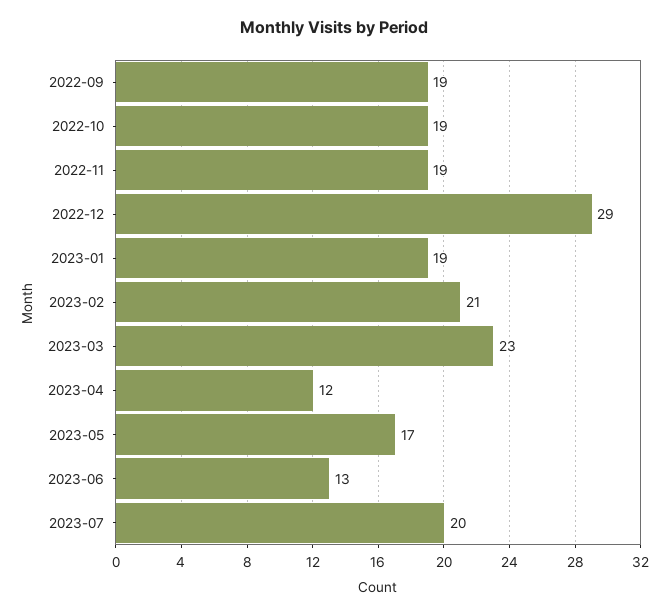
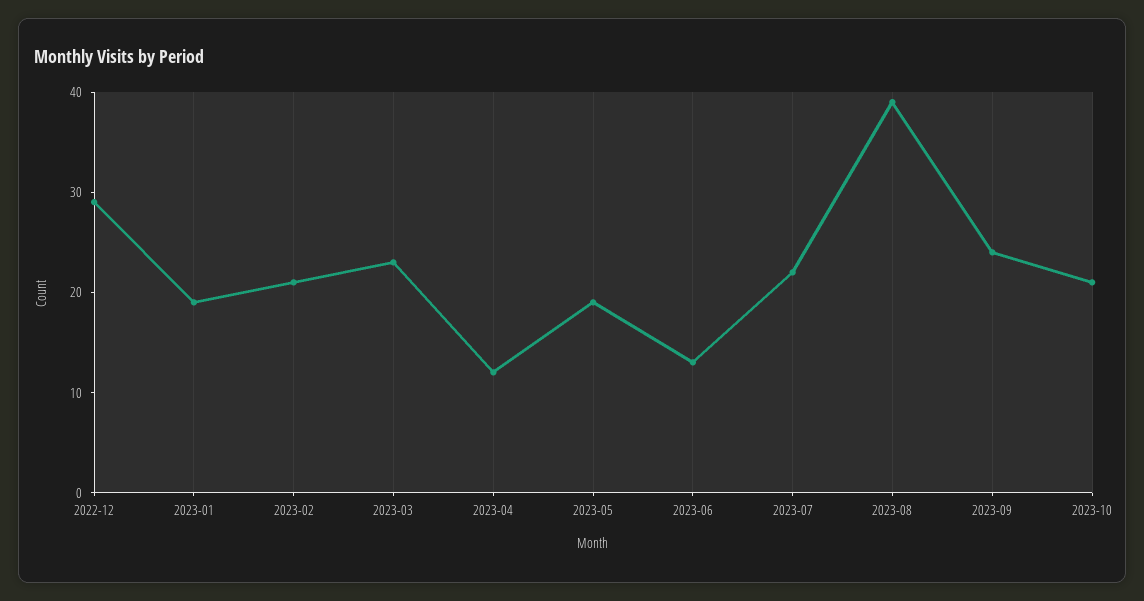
2022-09: 19 -> none
2022-10: 19 -> none
2022-11: 19 -> none
2023-05: 17 -> 19
2023-07: 20 -> 22
2023-08: none -> 39
2023-09: none -> 24
2023-10: none -> 21

